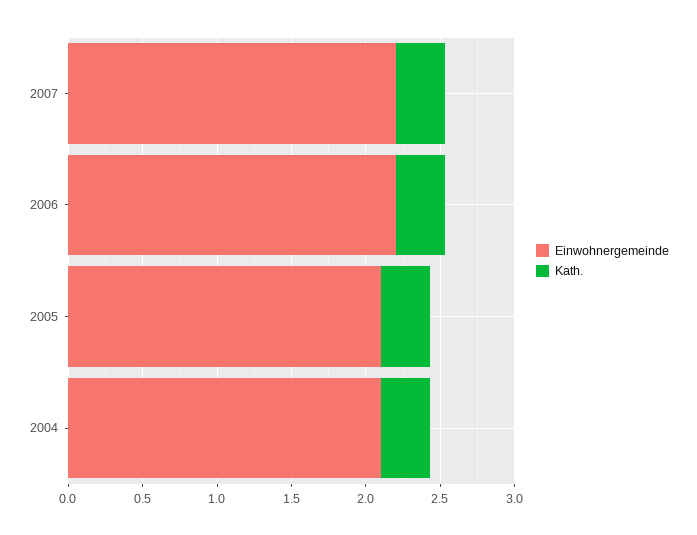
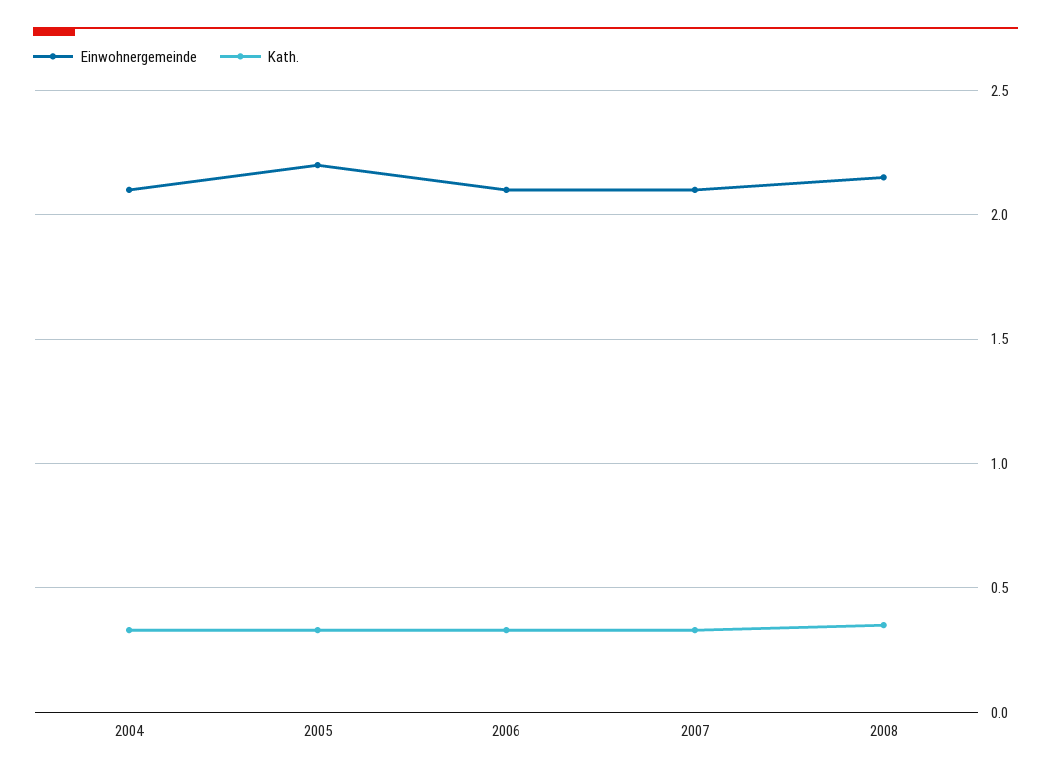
Einwohnergemeinde, 2007: 2.2 -> 2.1
Einwohnergemeinde, 2006: 2.2 -> 2.1
Einwohnergemeinde, 2005: 2.1 -> 2.2
Einwohnergemeinde, 2008: none -> 2.15
Kath., 2008: none -> 0.35

